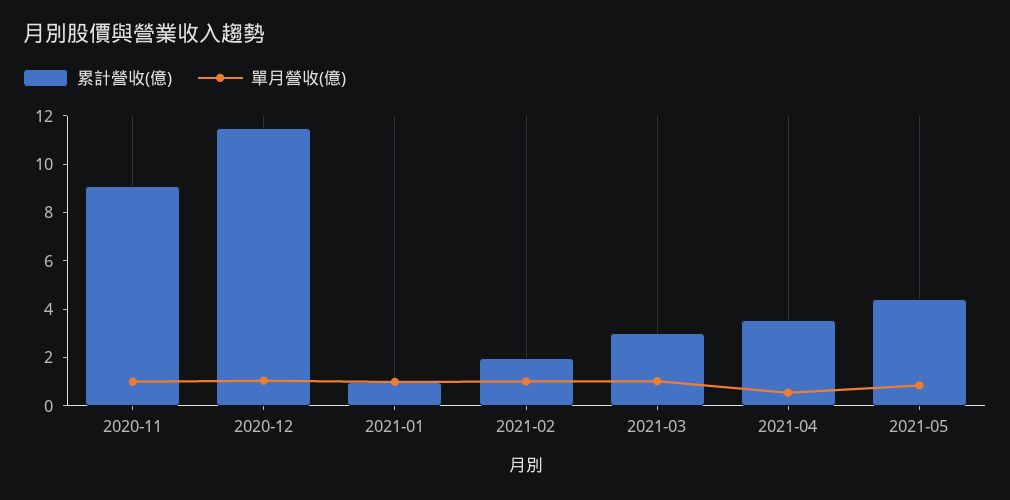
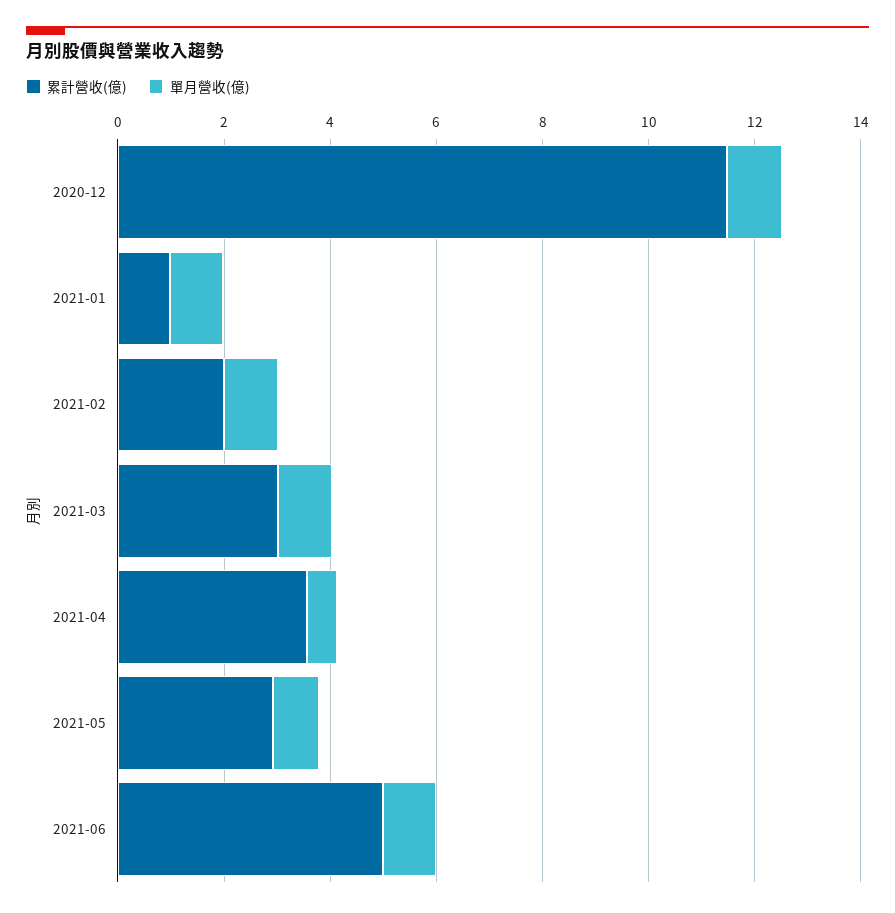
累計營收(億), 2020-11: 9 -> none
單月營收(億), 2020-11: 1 -> none
累計營收(億), 2021-05: 4.5 -> 3
累計營收(億), 2021-06: none -> 5
單月營收(億), 2021-06: none -> 1

